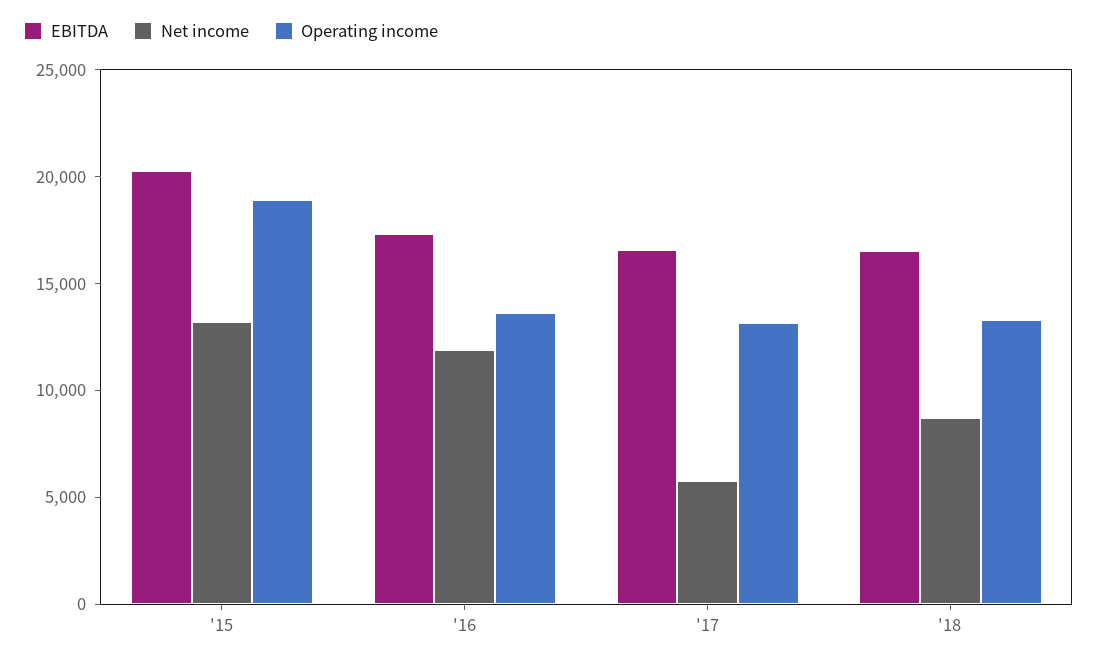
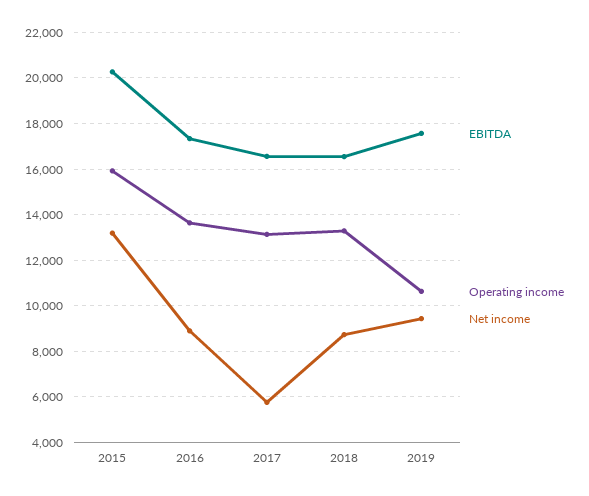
Operating income, '15: 19000 -> 16000
Net income, '16: 12000 -> 9000
EBITDA, 2019: none -> 17500
Operating income, 2019: none -> 10500
Net income, 2019: none -> 9500

